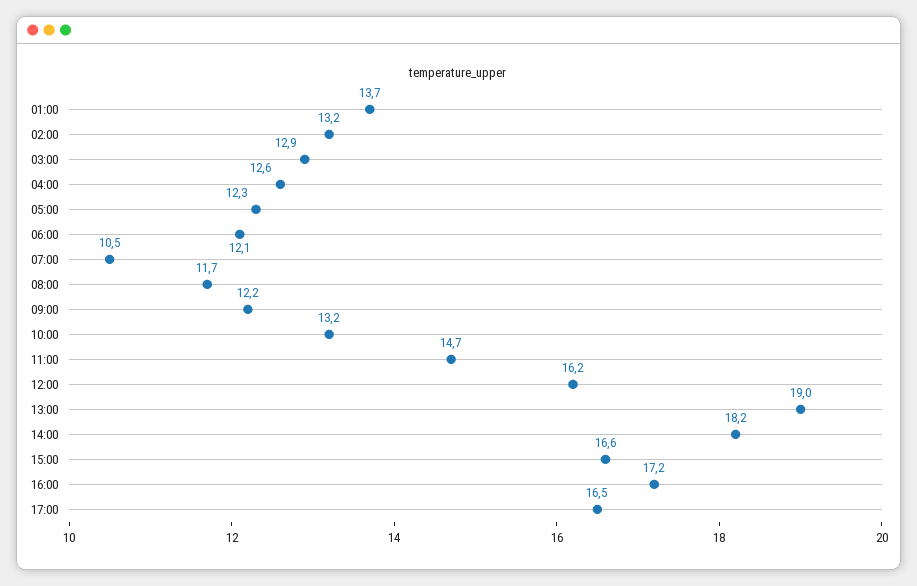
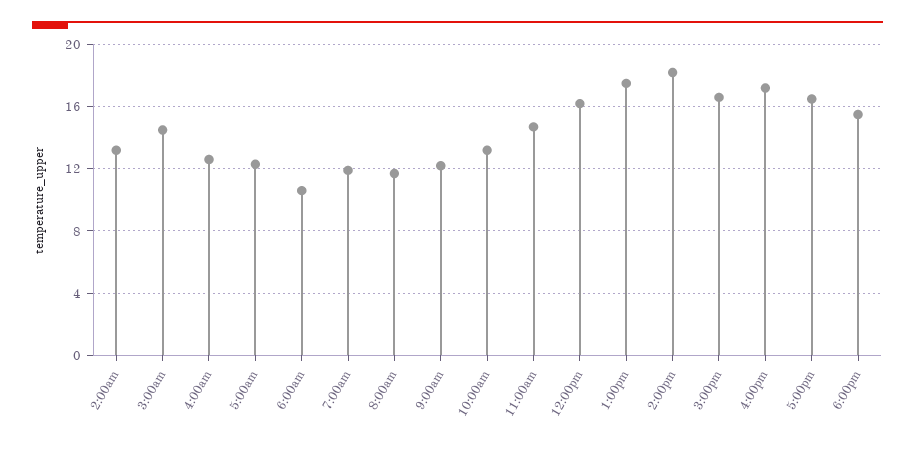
01:00: 13.7 -> none
03:00: 12.9 -> 14.5
06:00: 12.1 -> 10.5
07:00: 10.5 -> 12
13:00: 19 -> 17.5
6:00pm: none -> 15.5

